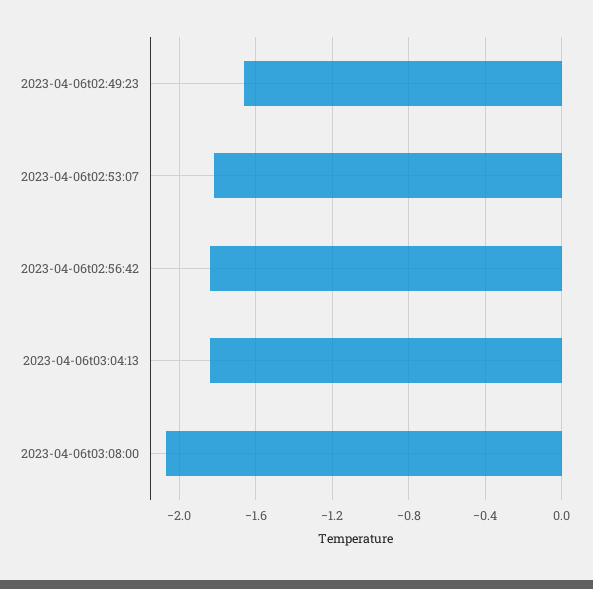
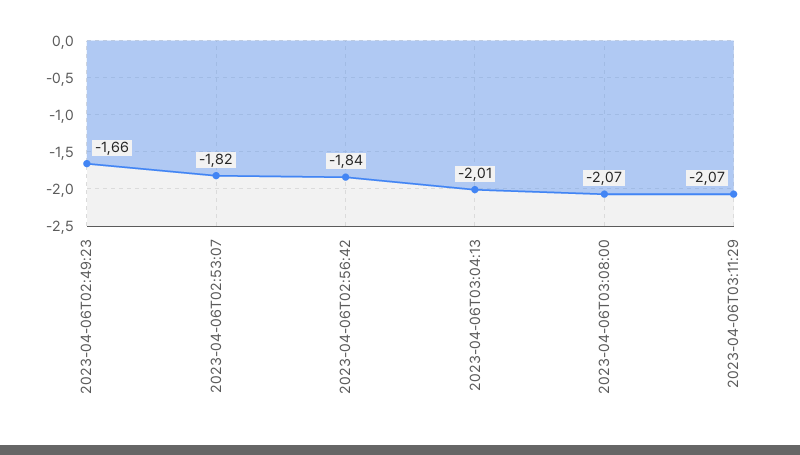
2023-04-06t03:04:13: -1.85 -> -2.01
2023-04-06T03:11:29: none -> -2.07

